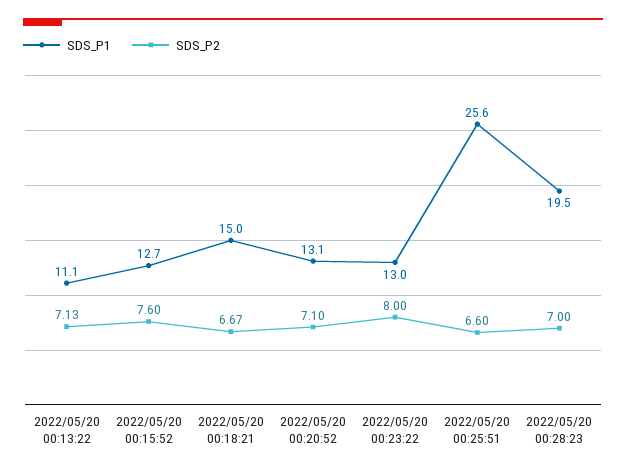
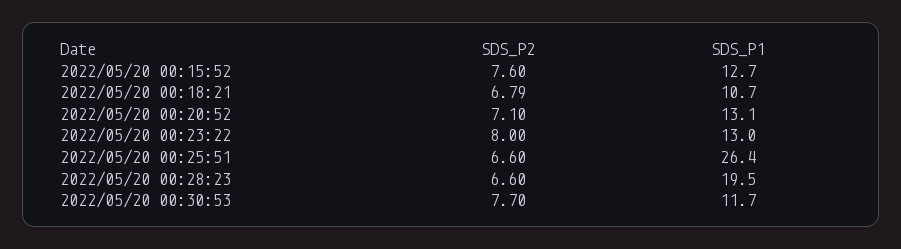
SDS_P1, 2022/05/20 00:13:22: 11.1 -> none
SDS_P2, 2022/05/20 00:13:22: 7.13 -> none
SDS_P1, 2022/05/20 00:18:21: 15 -> 10.7
SDS_P2, 2022/05/20 00:18:21: 6.67 -> 6.79
SDS_P1, 2022/05/20 00:25:51: 25.6 -> 26.4
SDS_P2, 2022/05/20 00:28:23: 7 -> 6.6
SDS_P2, 2022/05/20 00:30:53: none -> 7.7
SDS_P1, 2022/05/20 00:30:53: none -> 11.7

